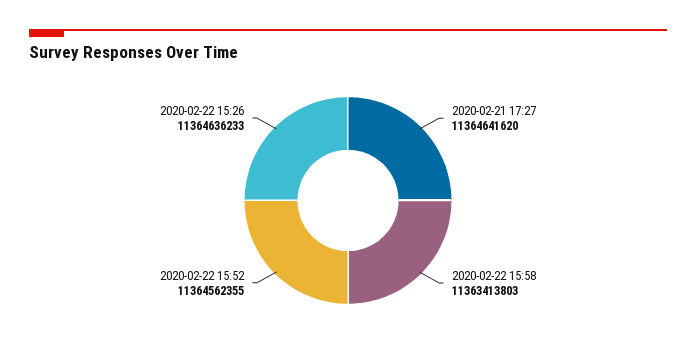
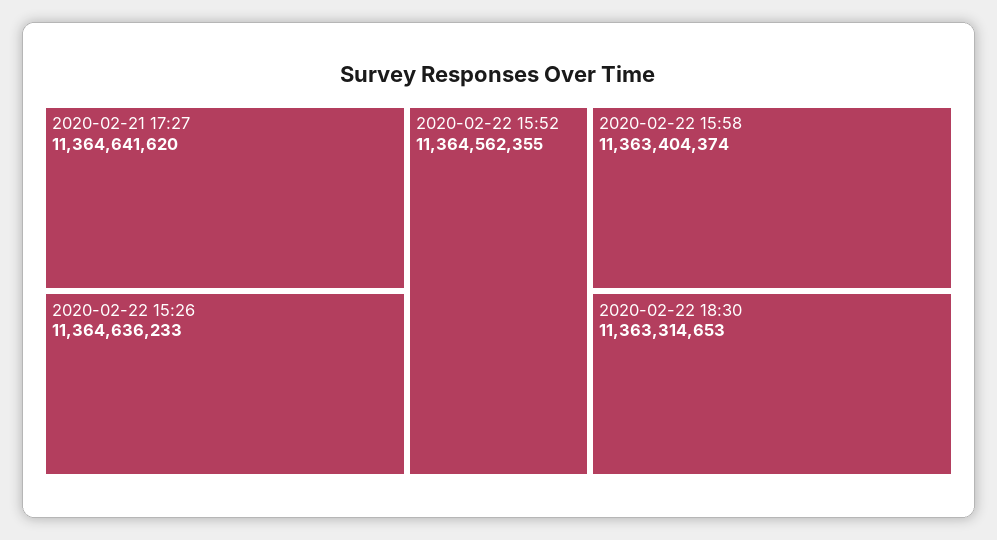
2020-02-22 15:58: 11363413803 -> 11363404374
2020-02-22 18:30: none -> 11363314653

